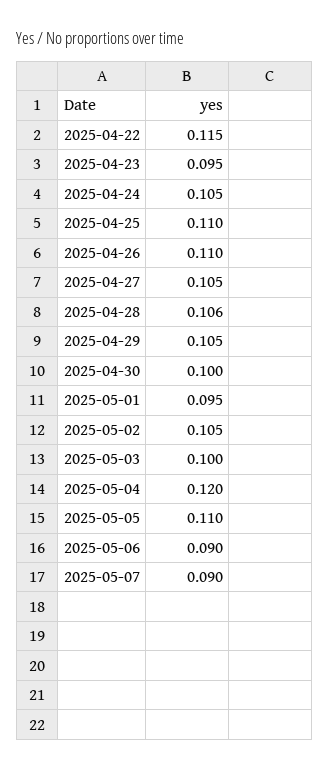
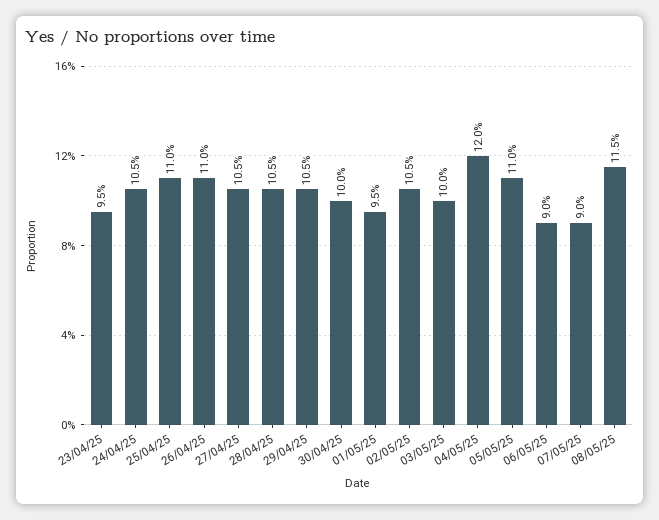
2025-04-22: 0.115 -> none
2025-04-28: 0.106 -> 0.105
08/05/25: none -> 0.115

